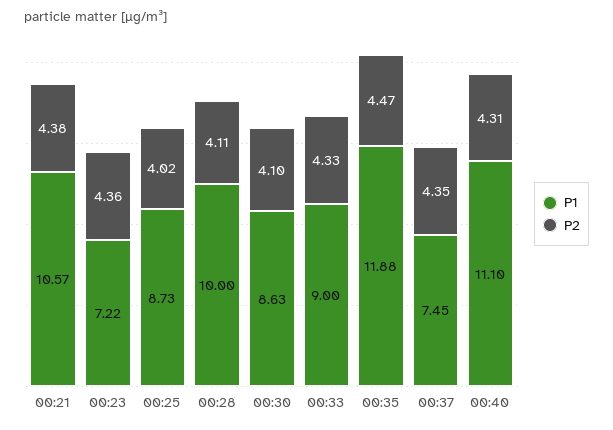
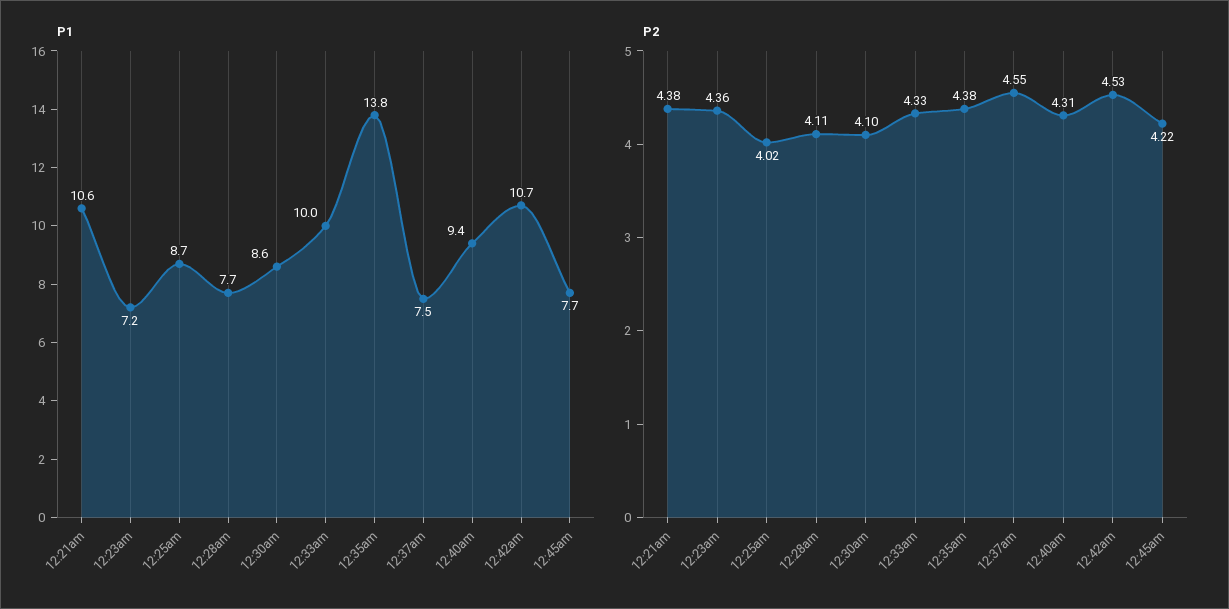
P1, 00:28: 10 -> 7.7
P1, 00:33: 9 -> 10
P1, 00:35: 11.88 -> 13.8
P2, 00:35: 4.47 -> 4.38
P2, 00:37: 4.35 -> 4.55
P1, 00:40: 11.1 -> 9.4
P1, 12:42am: none -> 10.7
P1, 12:45am: none -> 7.7
P2, 12:42am: none -> 4.53
P2, 12:45am: none -> 4.22

